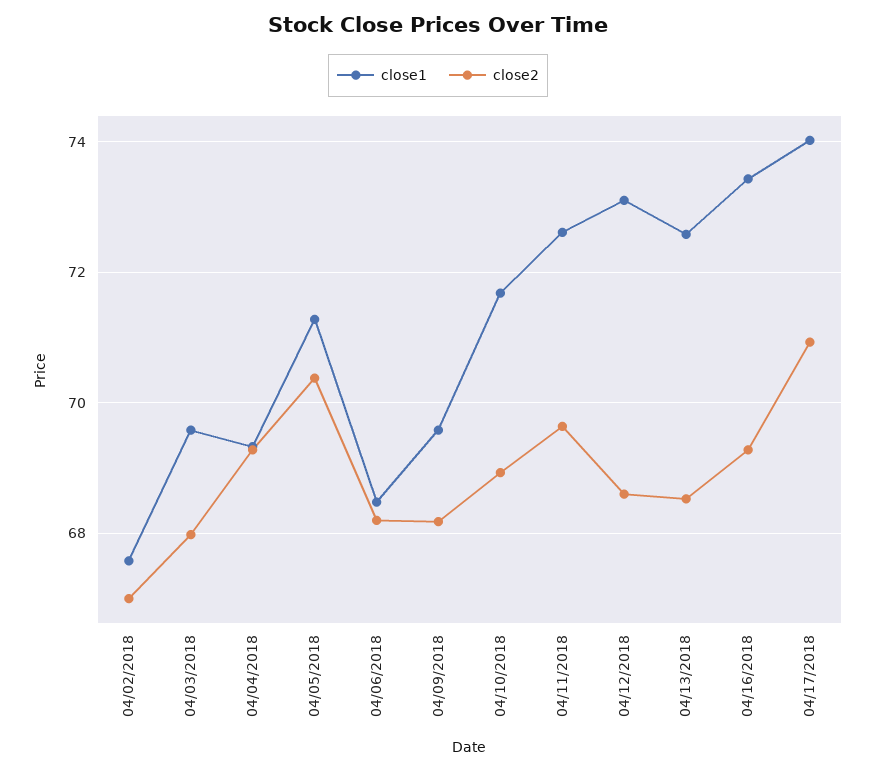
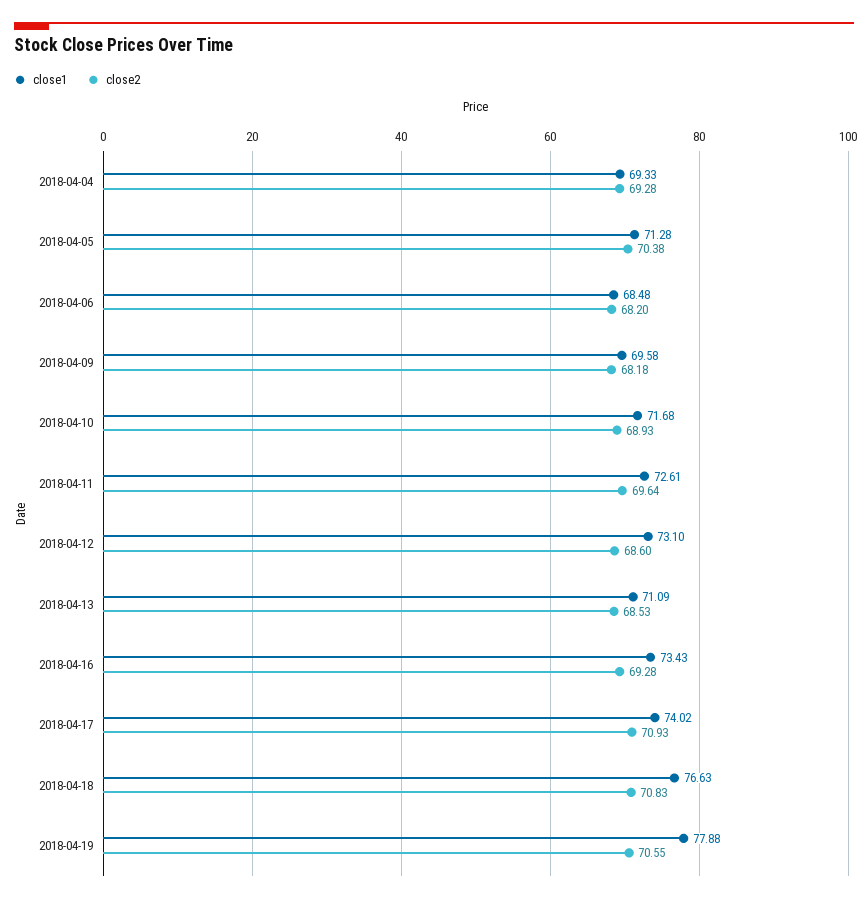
close1, 04/02/2018: 67.6 -> none
close2, 04/02/2018: 67 -> none
close1, 04/03/2018: 69.6 -> none
close2, 04/03/2018: 68 -> none
close1, 04/13/2018: 72.6 -> 71.09
close1, 2018-04-18: none -> 76.63
close2, 2018-04-18: none -> 70.83
close1, 2018-04-19: none -> 77.88
close2, 2018-04-19: none -> 70.55

